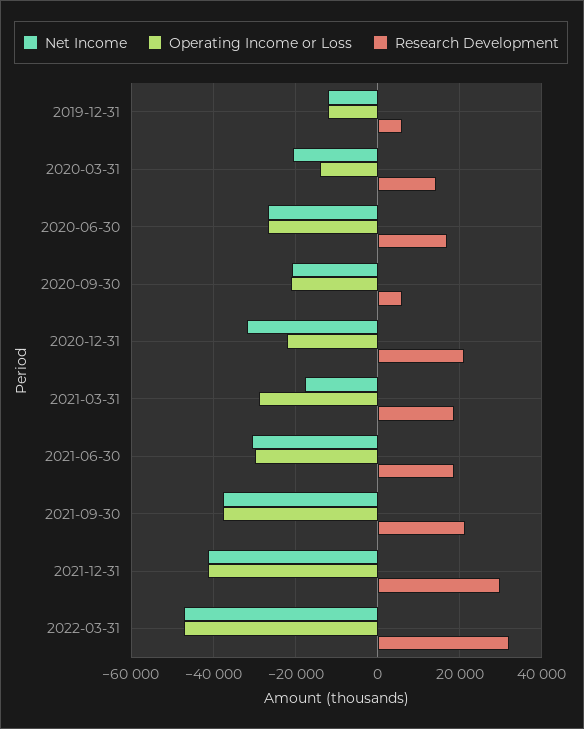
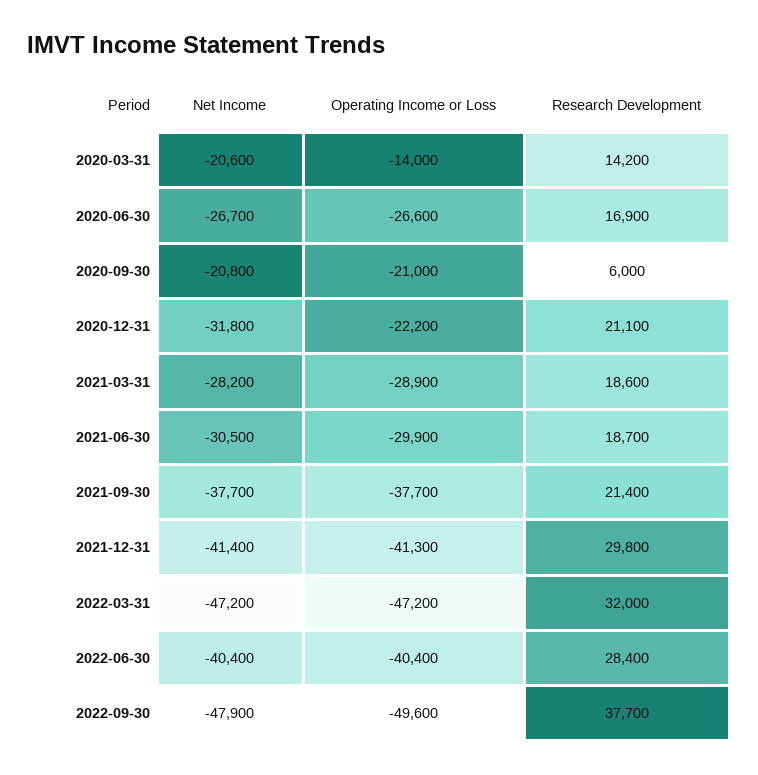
Net Income, 2019-12-31: -12000 -> none
Operating Income or Loss, 2019-12-31: -12000 -> none
Research Development, 2019-12-31: 6000 -> none
Net Income, 2021-03-31: -18000 -> -28200
Net Income, 2022-06-30: none -> -40400
Operating Income or Loss, 2022-06-30: none -> -40400
Research Development, 2022-06-30: none -> 28400
Net Income, 2022-09-30: none -> -47900
Operating Income or Loss, 2022-09-30: none -> -49600
Research Development, 2022-09-30: none -> 37700

